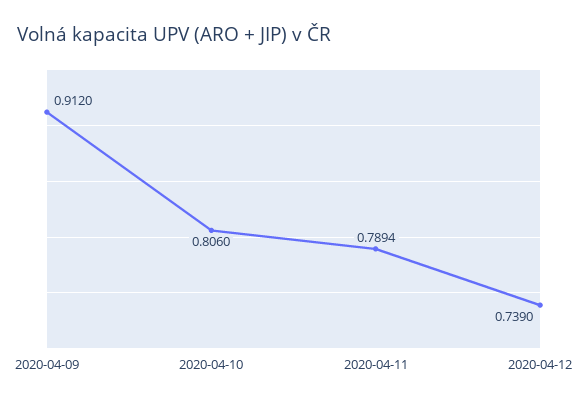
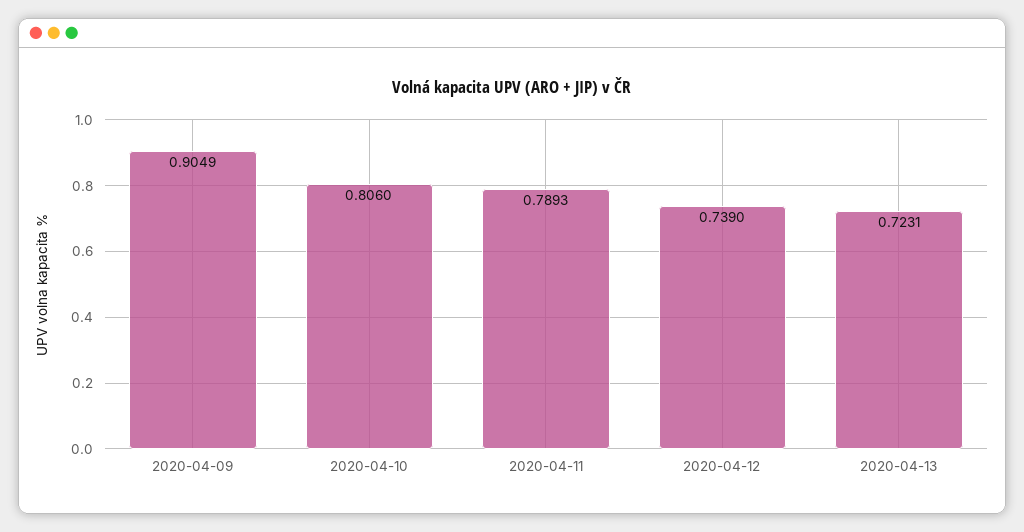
2020-04-09: 0.912 -> 0.9049
2020-04-11: 0.7894 -> 0.7893
2020-04-13: none -> 0.7231

